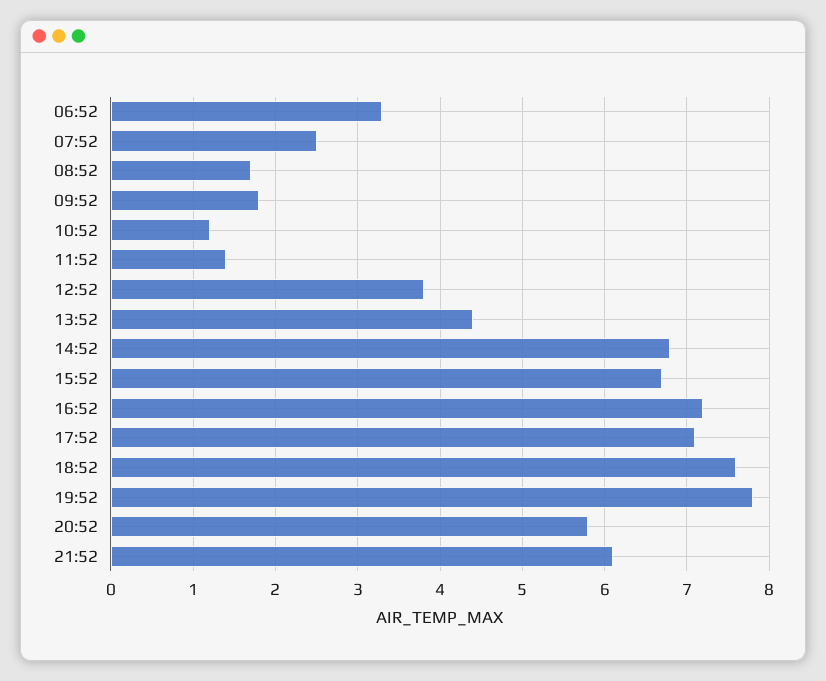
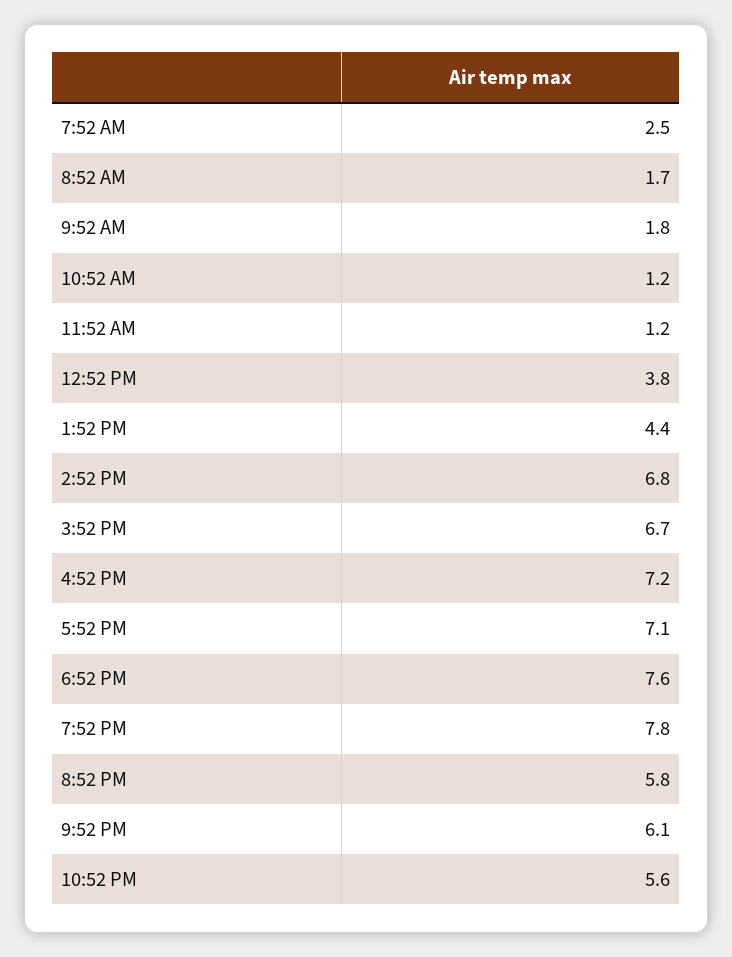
06:52: 3.3 -> none
11:52: 1.4 -> 1.2
10:52 PM: none -> 5.6

